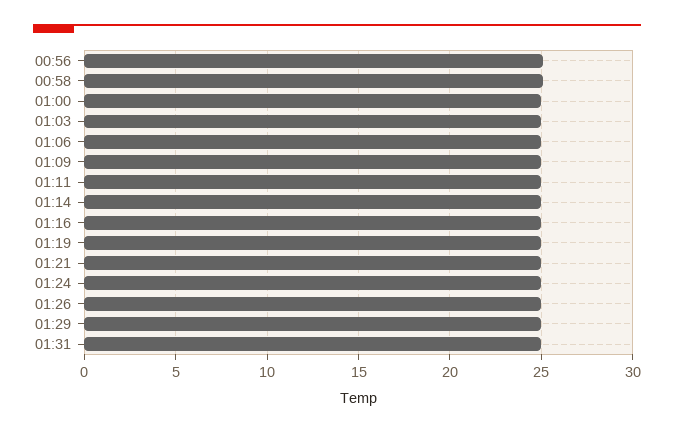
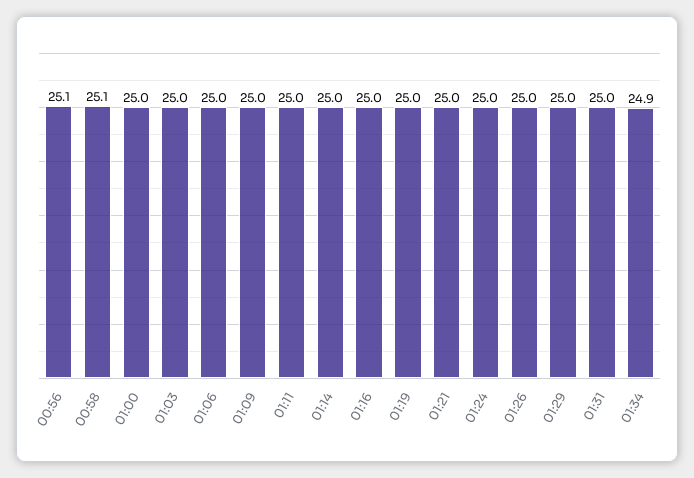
01:34: none -> 24.9

